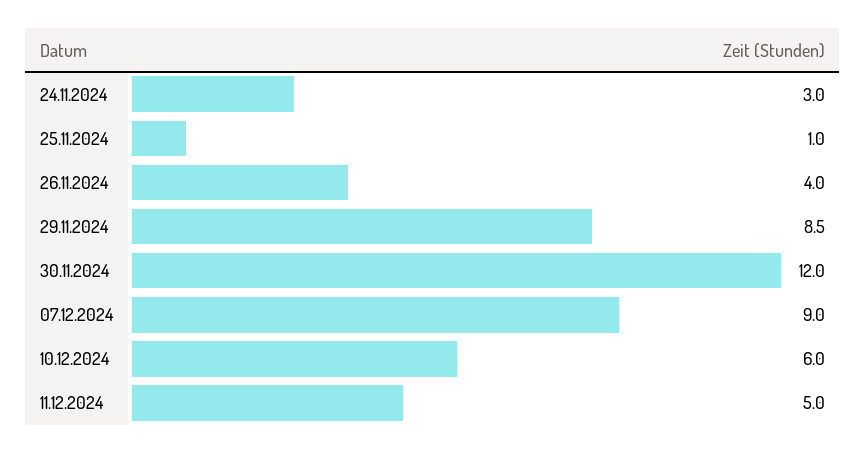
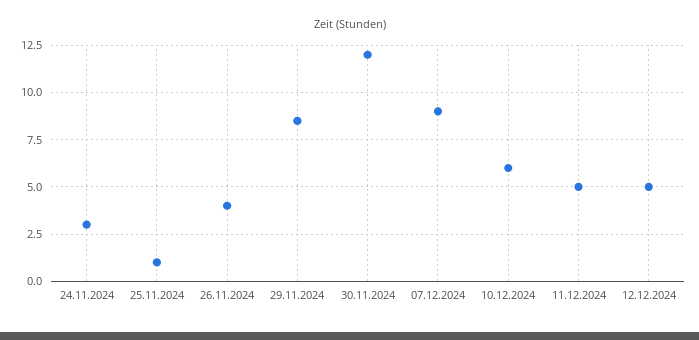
12.12.2024: none -> 5

